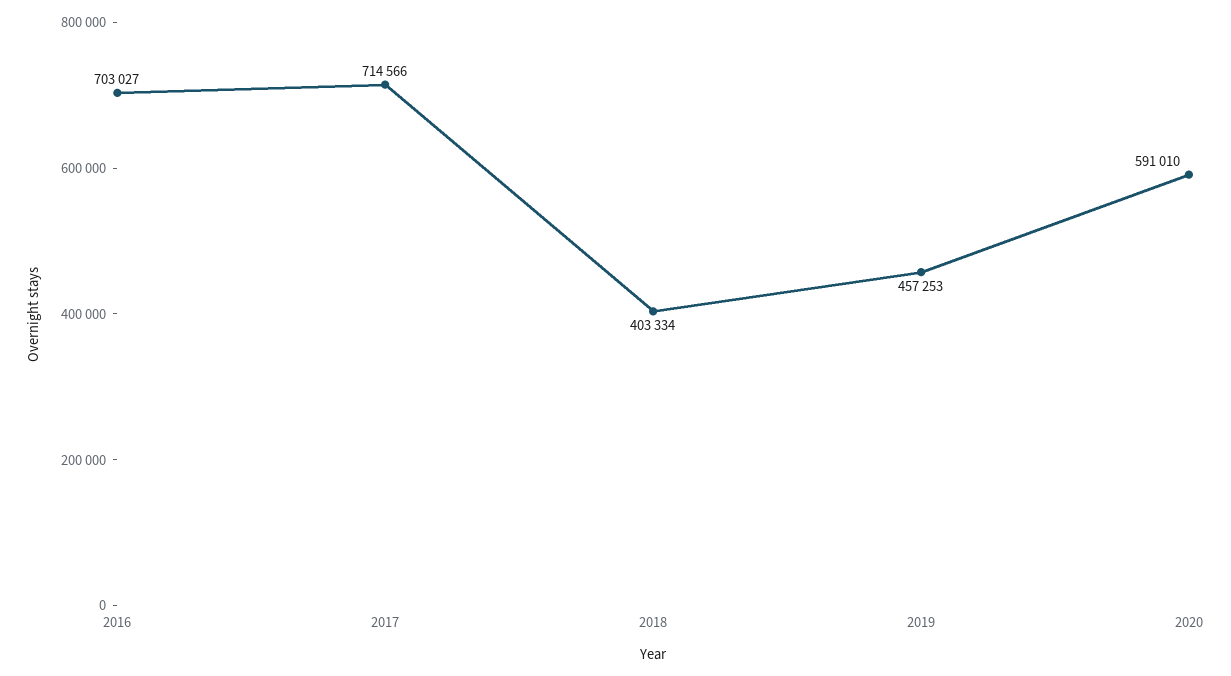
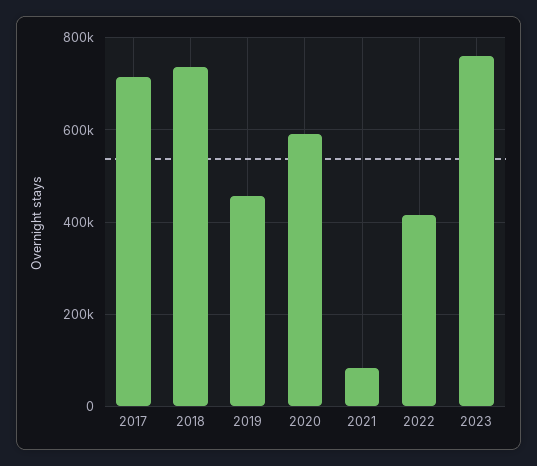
2016: 703027 -> none
2018: 403334 -> 740000
2021: none -> 80000
2022: none -> 420000
2023: none -> 760000

